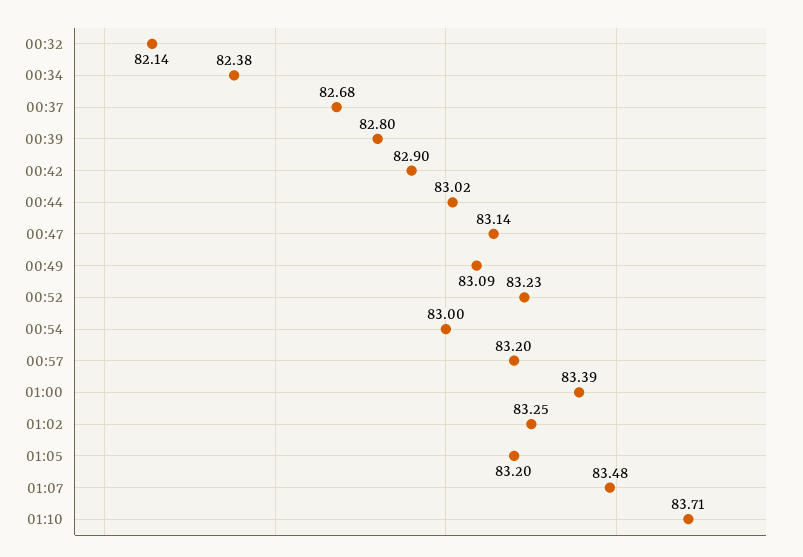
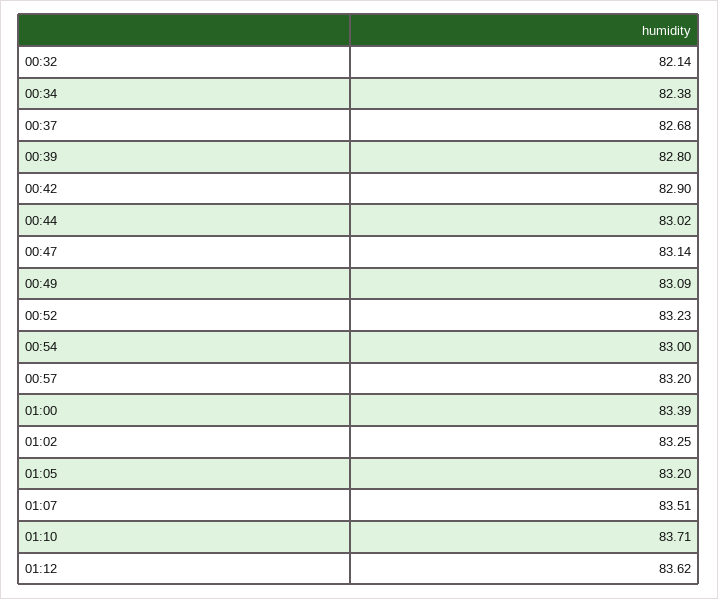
01:07: 83.48 -> 83.51
01:12: none -> 83.62

